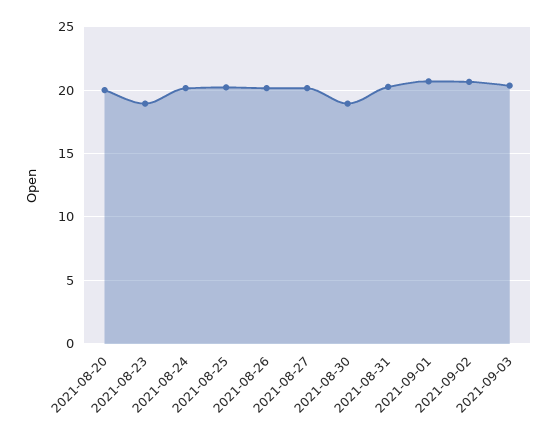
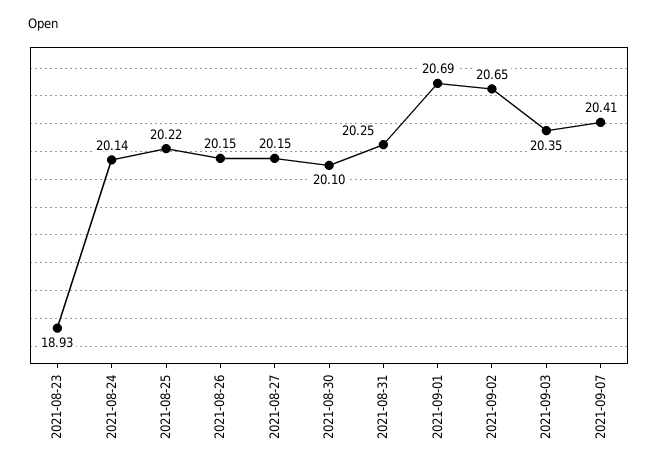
2021-08-20: 20 -> none
2021-08-30: 19 -> 20.1
2021-09-07: none -> 20.41

